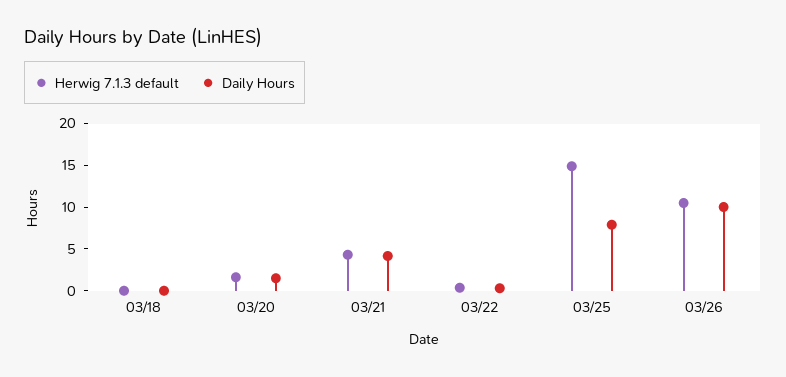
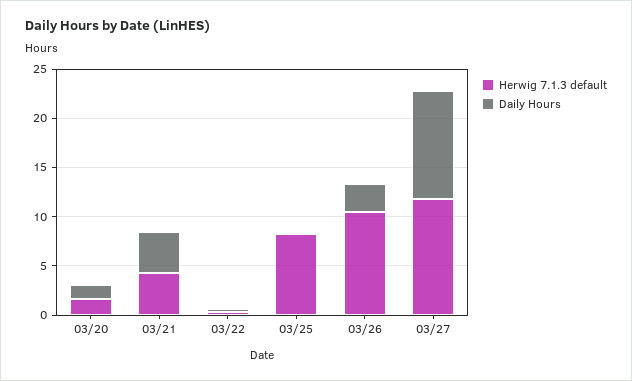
Herwig 7.1.3 default, 03/18: 0 -> none
Daily Hours, 03/18: 0 -> none
Herwig 7.1.3 default, 03/25: 15 -> 8
Daily Hours, 03/25: 8 -> 0
Daily Hours, 03/26: 10 -> 3
Herwig 7.1.3 default, 03/27: none -> 12
Daily Hours, 03/27: none -> 11

